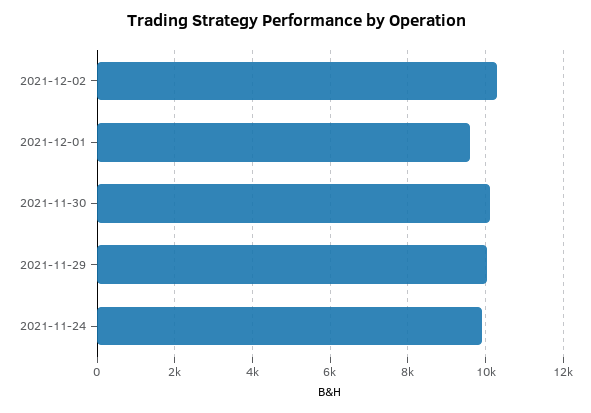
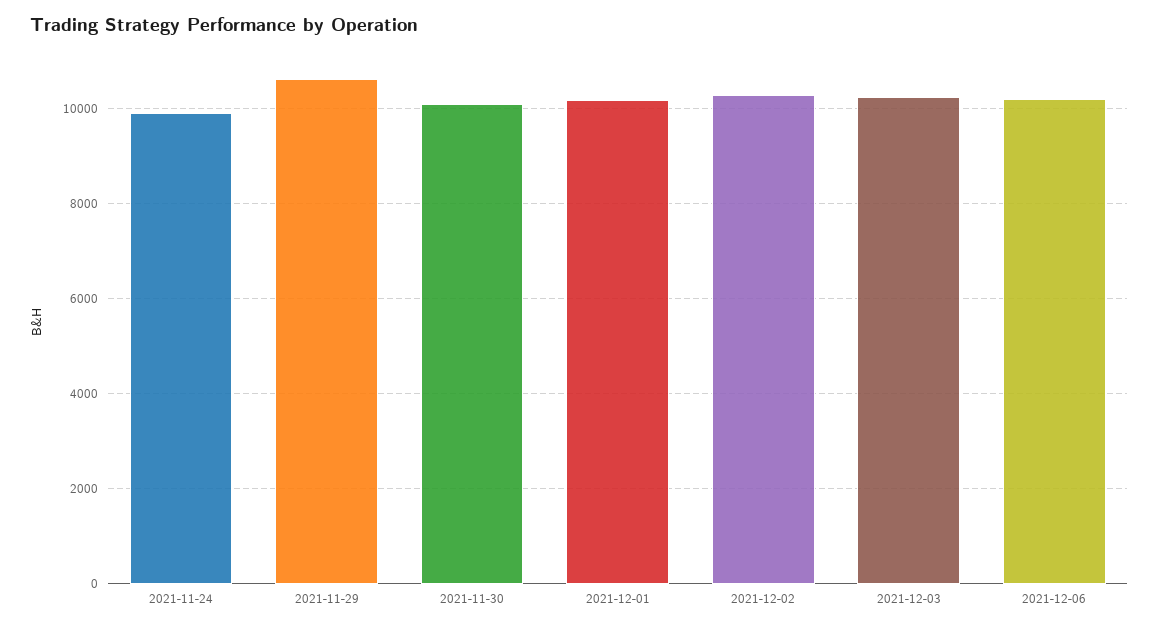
2021-12-01: 9600 -> 10200
2021-11-29: 10000 -> 10600
2021-12-03: none -> 10200
2021-12-06: none -> 10200

